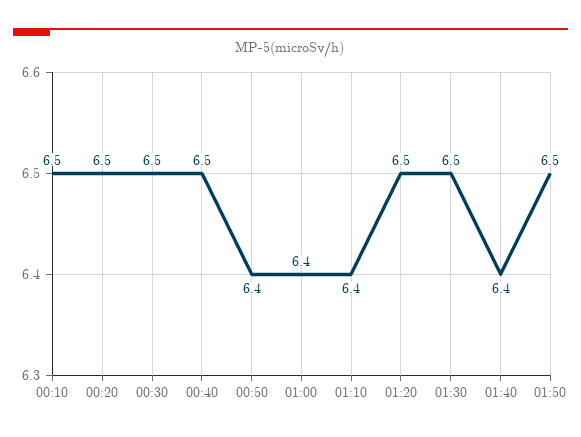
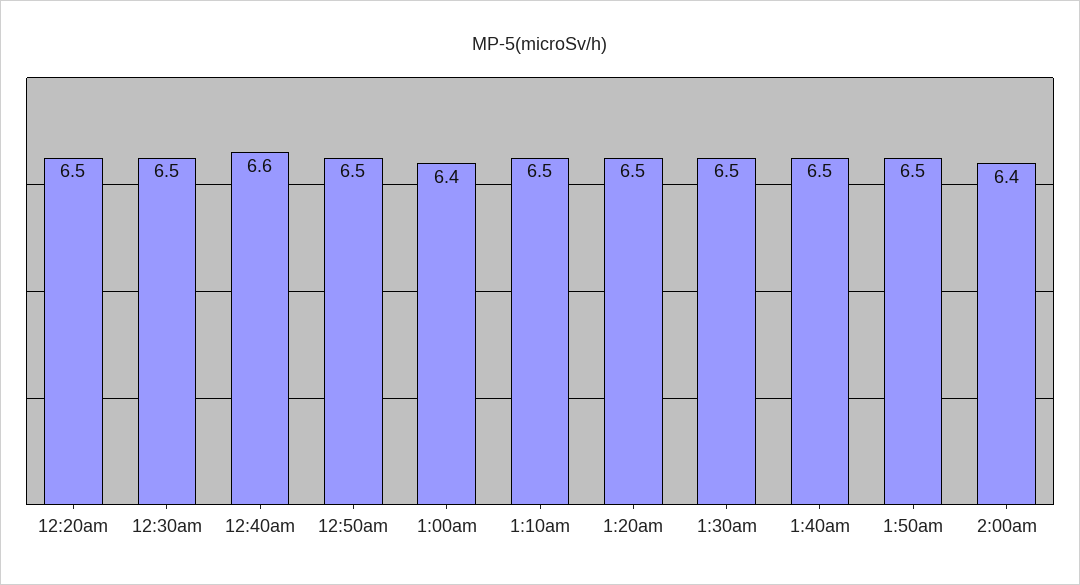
00:10: 6.5 -> none
00:40: 6.5 -> 6.6
00:50: 6.4 -> 6.5
01:10: 6.4 -> 6.5
01:40: 6.4 -> 6.5
2:00am: none -> 6.4

